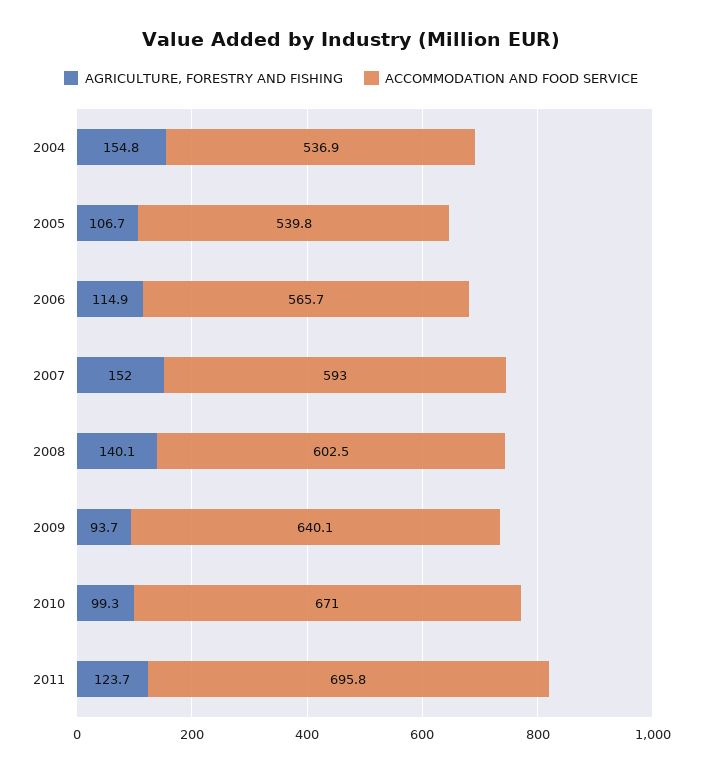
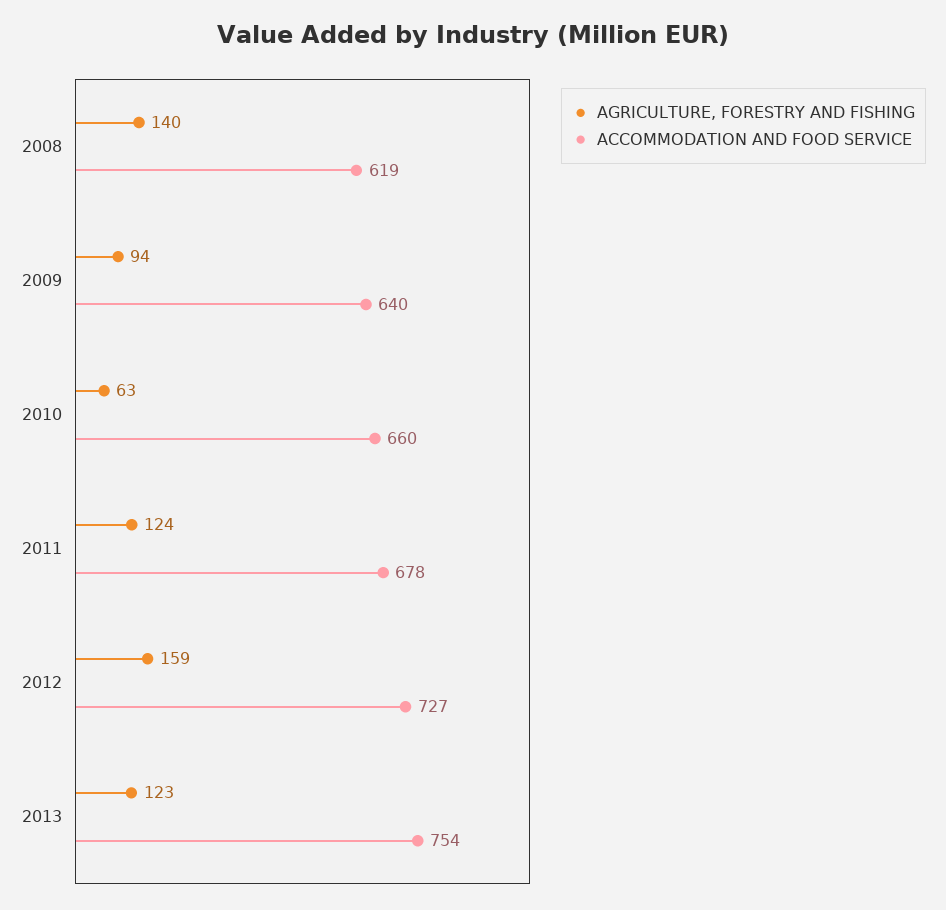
AGRICULTURE, FORESTRY AND FISHING, 2004: 154.8 -> none
ACCOMMODATION AND FOOD SERVICE, 2004: 536.9 -> none
AGRICULTURE, FORESTRY AND FISHING, 2005: 106.7 -> none
ACCOMMODATION AND FOOD SERVICE, 2005: 539.8 -> none
AGRICULTURE, FORESTRY AND FISHING, 2006: 114.9 -> none
ACCOMMODATION AND FOOD SERVICE, 2006: 565.7 -> none
AGRICULTURE, FORESTRY AND FISHING, 2007: 152 -> none
ACCOMMODATION AND FOOD SERVICE, 2007: 593 -> none
ACCOMMODATION AND FOOD SERVICE, 2008: 602.5 -> 619
AGRICULTURE, FORESTRY AND FISHING, 2010: 99.3 -> 63
ACCOMMODATION AND FOOD SERVICE, 2010: 671 -> 660
ACCOMMODATION AND FOOD SERVICE, 2011: 695.8 -> 678
AGRICULTURE, FORESTRY AND FISHING, 2012: none -> 159
ACCOMMODATION AND FOOD SERVICE, 2012: none -> 727
AGRICULTURE, FORESTRY AND FISHING, 2013: none -> 123
ACCOMMODATION AND FOOD SERVICE, 2013: none -> 754

